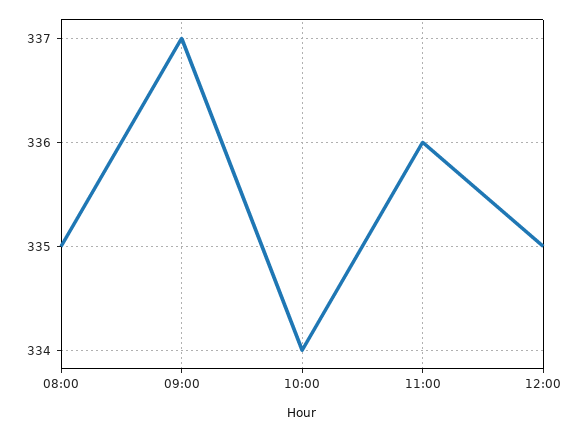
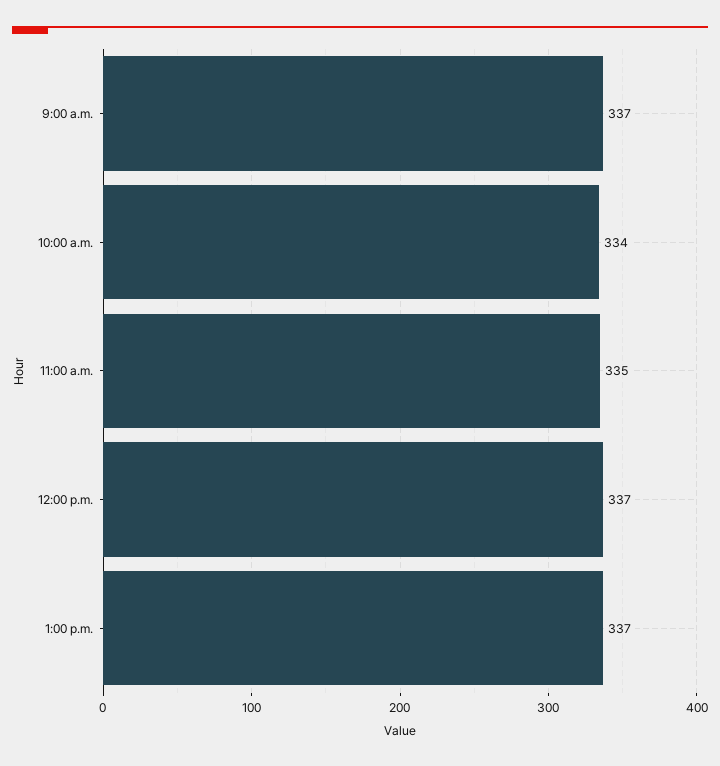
08:00: 335 -> none
11:00: 336 -> 335
12:00: 335 -> 337
1:00 p.m.: none -> 337

